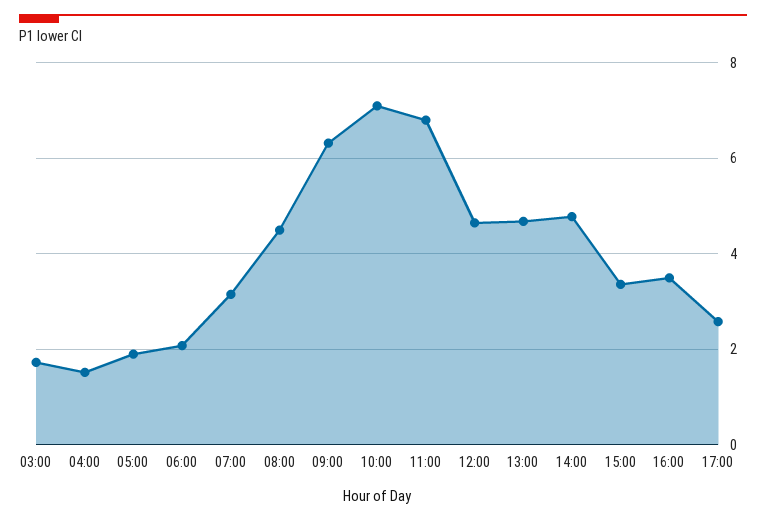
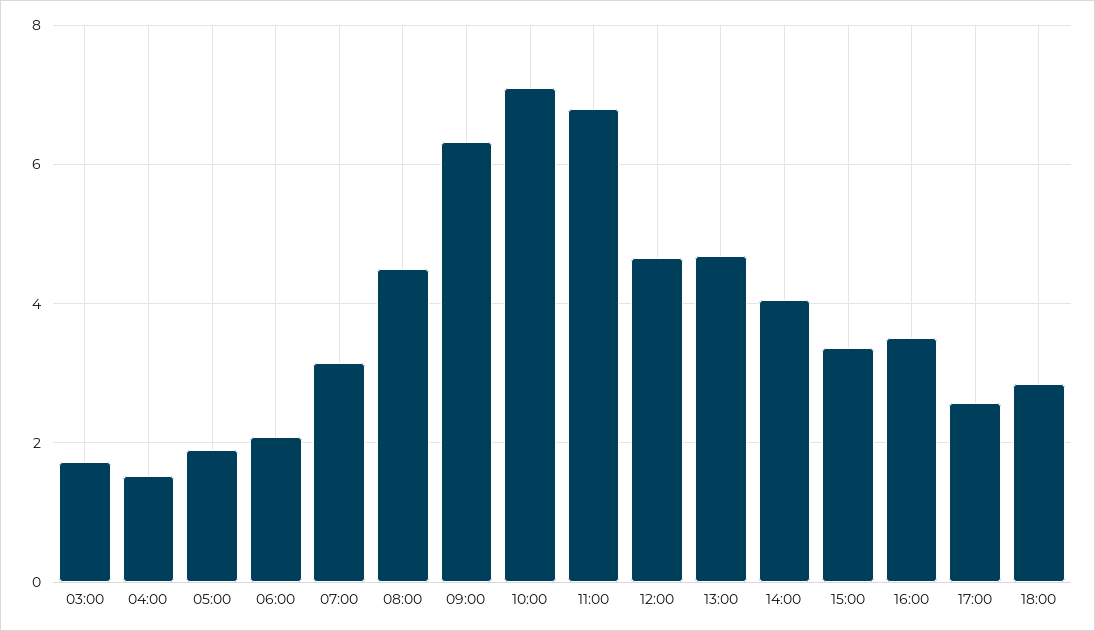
14:00: 4.8 -> 4
18:00: none -> 2.8

